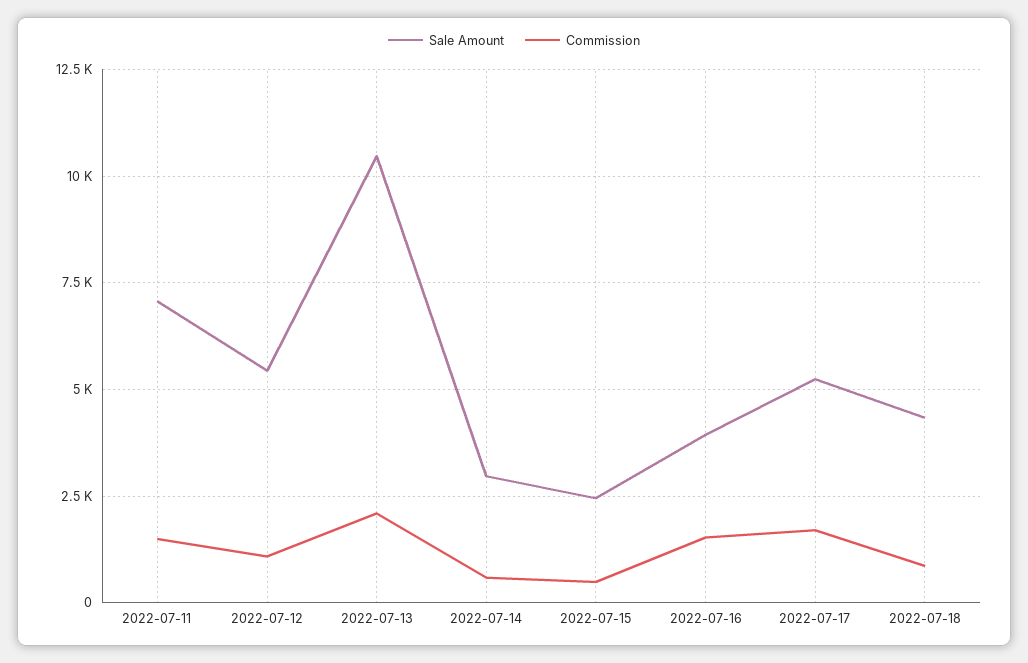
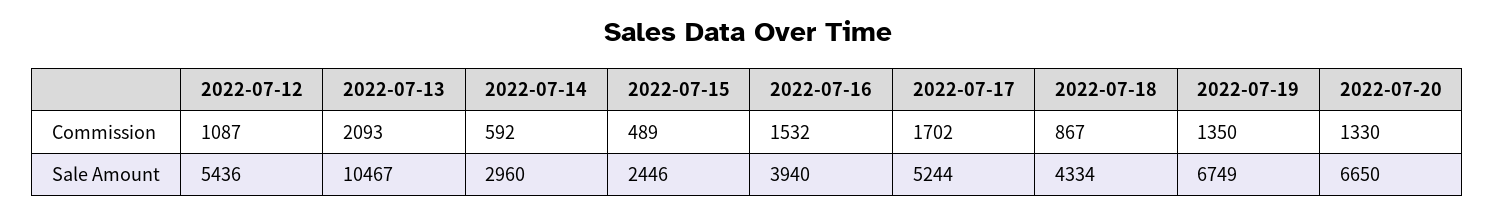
Sale Amount, 2022-07-11: 7000 -> none
Commission, 2022-07-11: 1500 -> none
Commission, 2022-07-19: none -> 1350
Commission, 2022-07-20: none -> 1330
Sale Amount, 2022-07-19: none -> 6749
Sale Amount, 2022-07-20: none -> 6650

